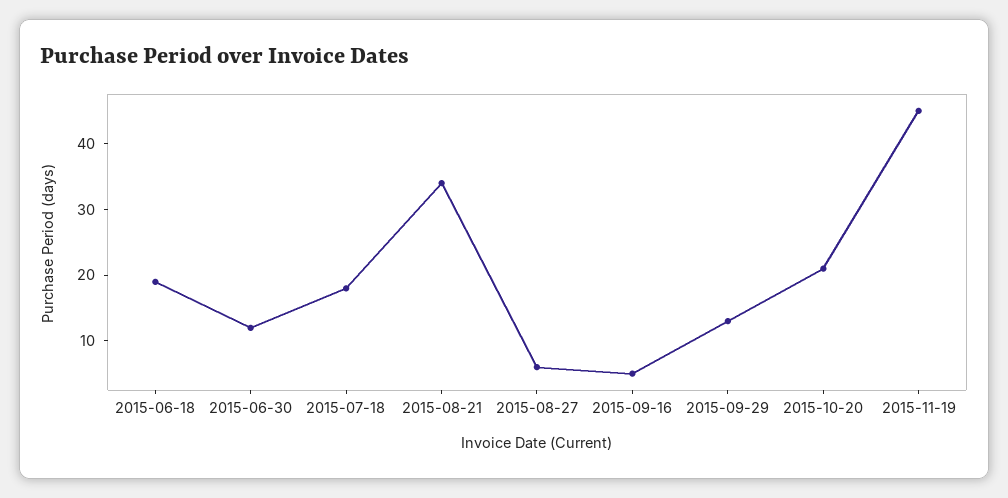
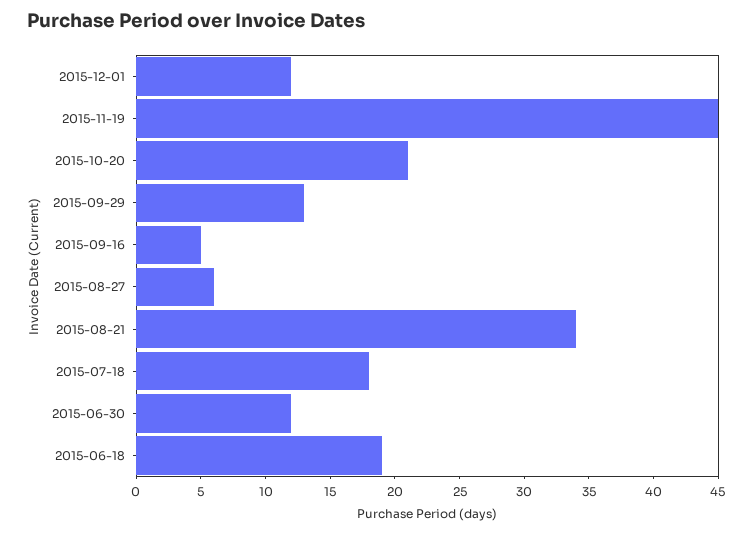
2015-12-01: none -> 12

